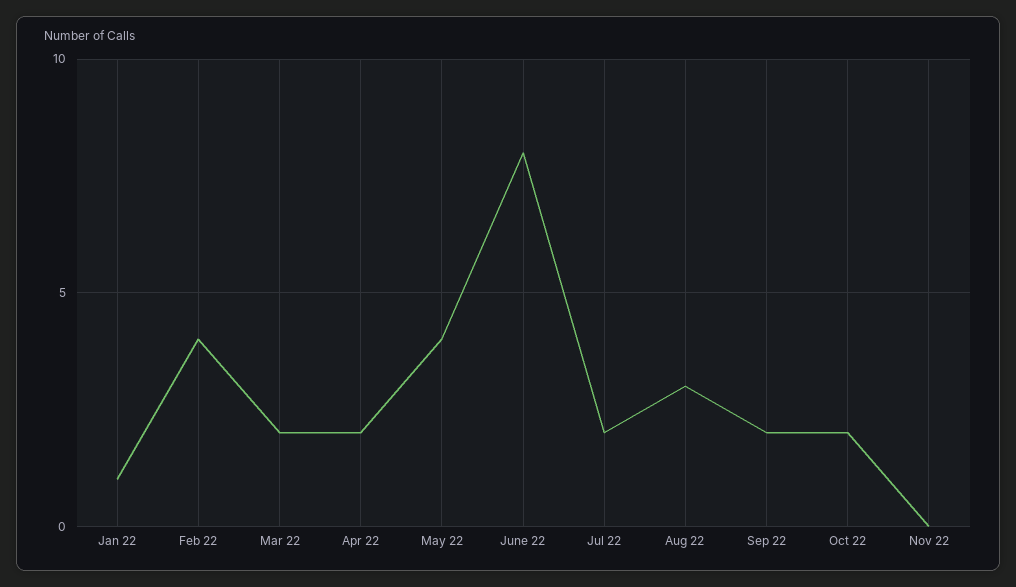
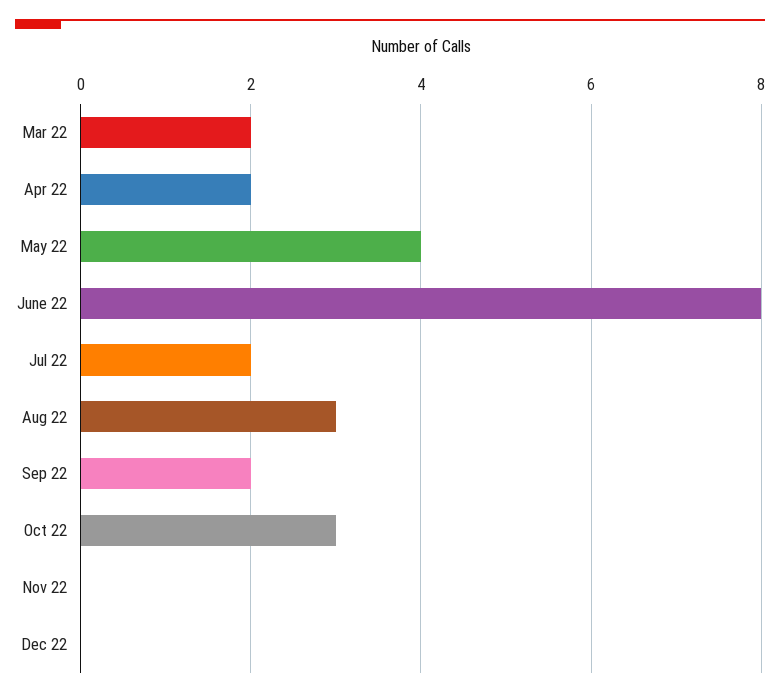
Jan 22: 1 -> none
Feb 22: 4 -> none
Oct 22: 2 -> 3
Dec 22: none -> 0

